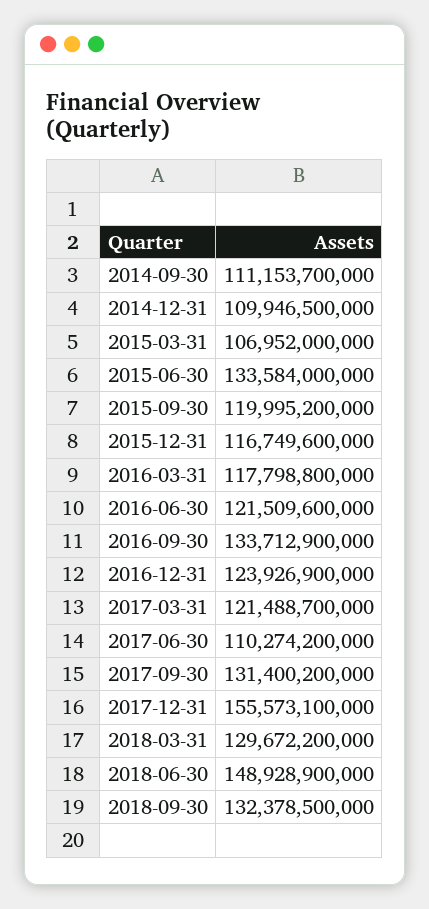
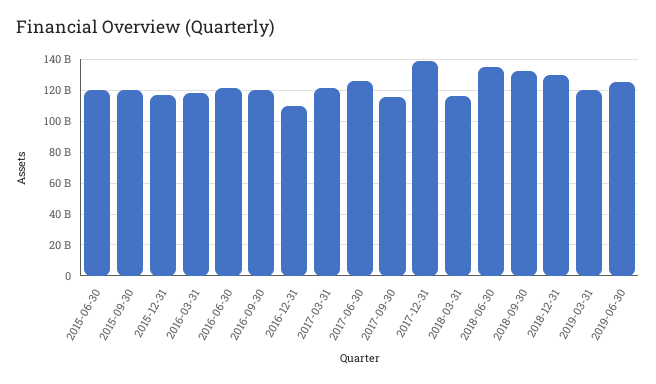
2014-09-30: 111153700000 -> none
2014-12-31: 109946500000 -> none
2015-03-31: 106952000000 -> none
2015-06-30: 133584000000 -> 120000000000
2016-09-30: 133712900000 -> 120000000000
2016-12-31: 123926900000 -> 110000000000
2017-06-30: 110274200000 -> 125000000000
2017-09-30: 131400200000 -> 115000000000
2017-12-31: 155573100000 -> 140000000000
2018-03-31: 129672200000 -> 115000000000
2018-06-30: 148928900000 -> 135000000000
2018-12-31: none -> 130000000000
2019-03-31: none -> 120000000000
2019-06-30: none -> 125000000000

